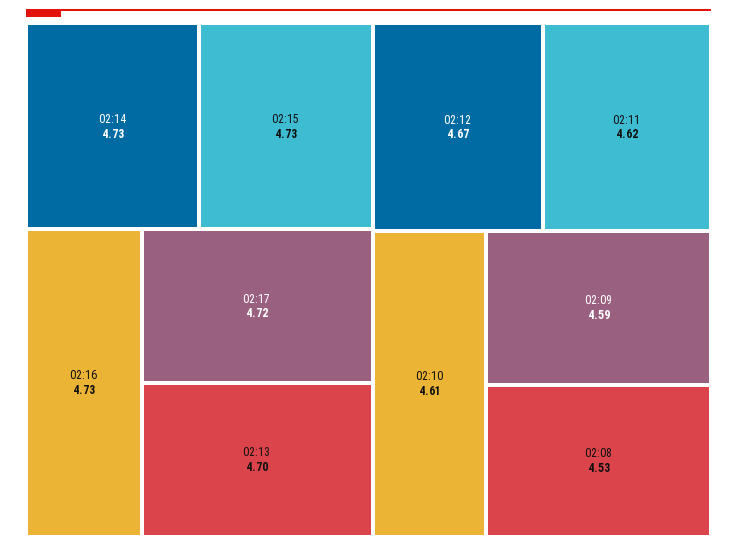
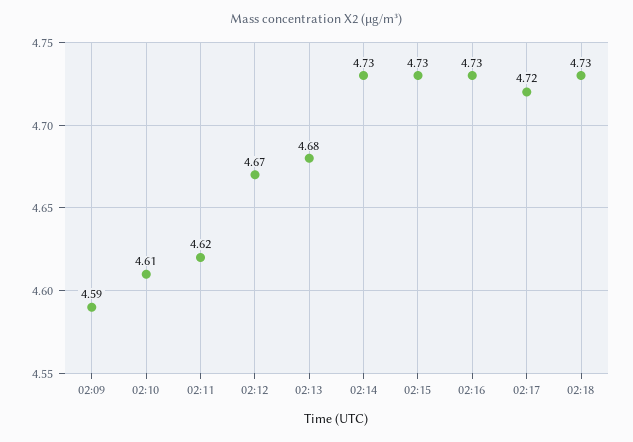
02:13: 4.7 -> 4.68
02:08: 4.53 -> none
02:18: none -> 4.73

